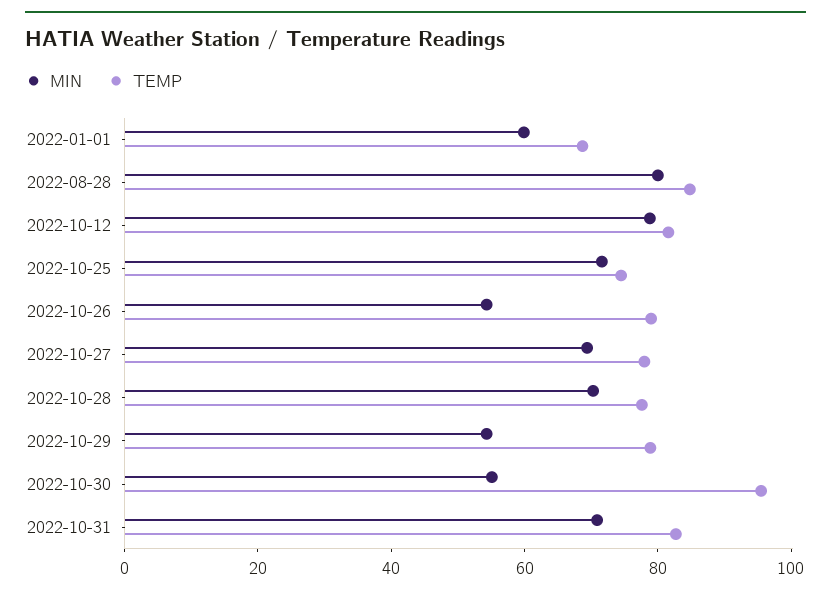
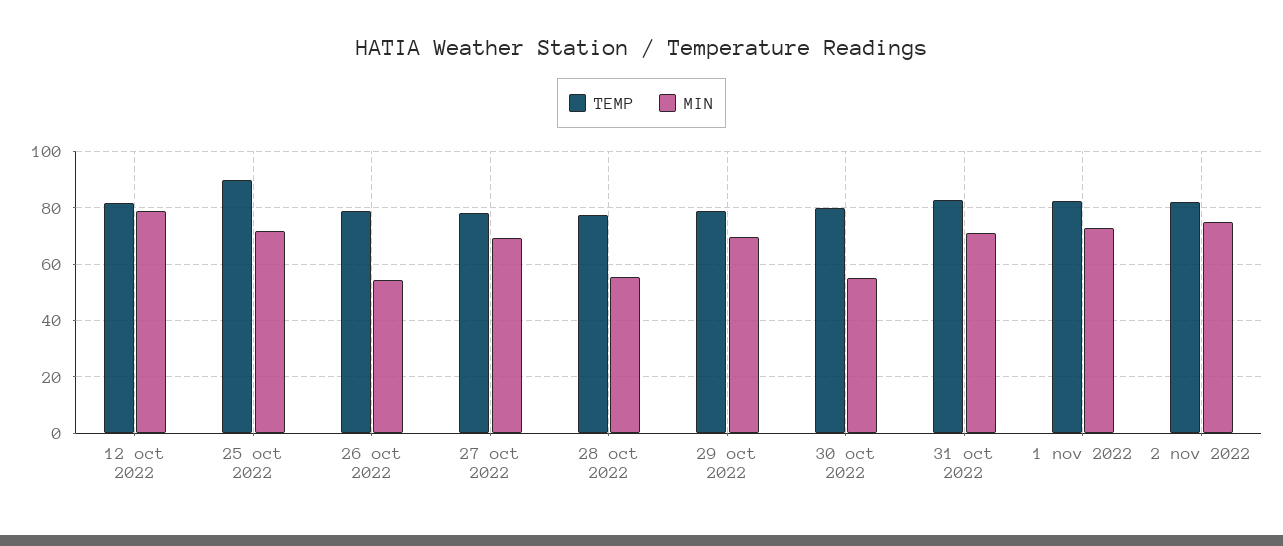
MIN, 2022-01-01: 60 -> none
TEMP, 2022-01-01: 70 -> none
MIN, 2022-08-28: 80 -> none
TEMP, 2022-08-28: 85 -> none
TEMP, 2022-10-25: 75 -> 90
MIN, 2022-10-28: 70 -> 55
MIN, 2022-10-29: 55 -> 70
TEMP, 2022-10-30: 95 -> 80
TEMP, 1 nov 2022: none -> 82.5
MIN, 1 nov 2022: none -> 72.5
TEMP, 2 nov 2022: none -> 82.5
MIN, 2 nov 2022: none -> 75

